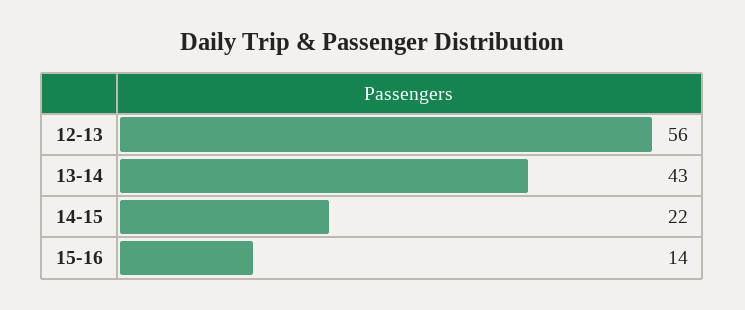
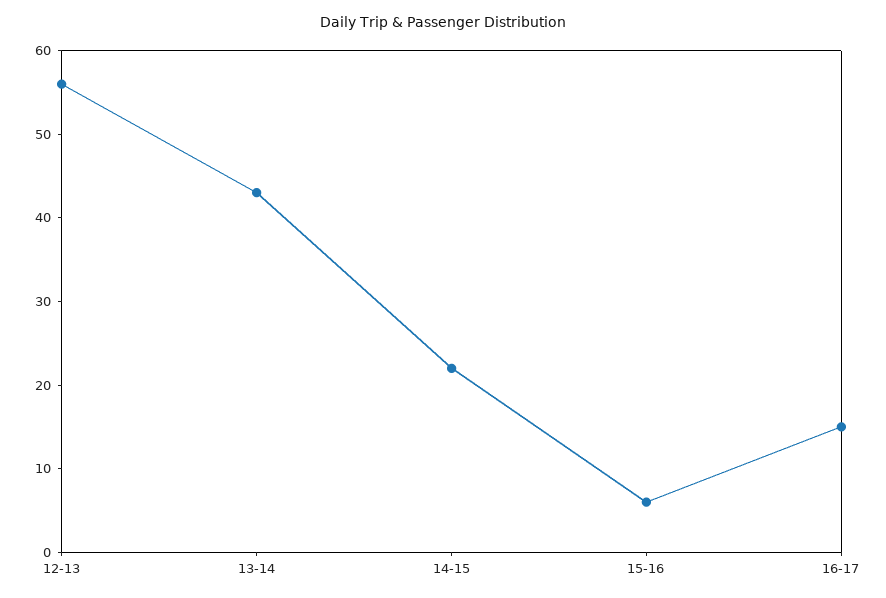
15-16: 14 -> 6
16-17: none -> 15

